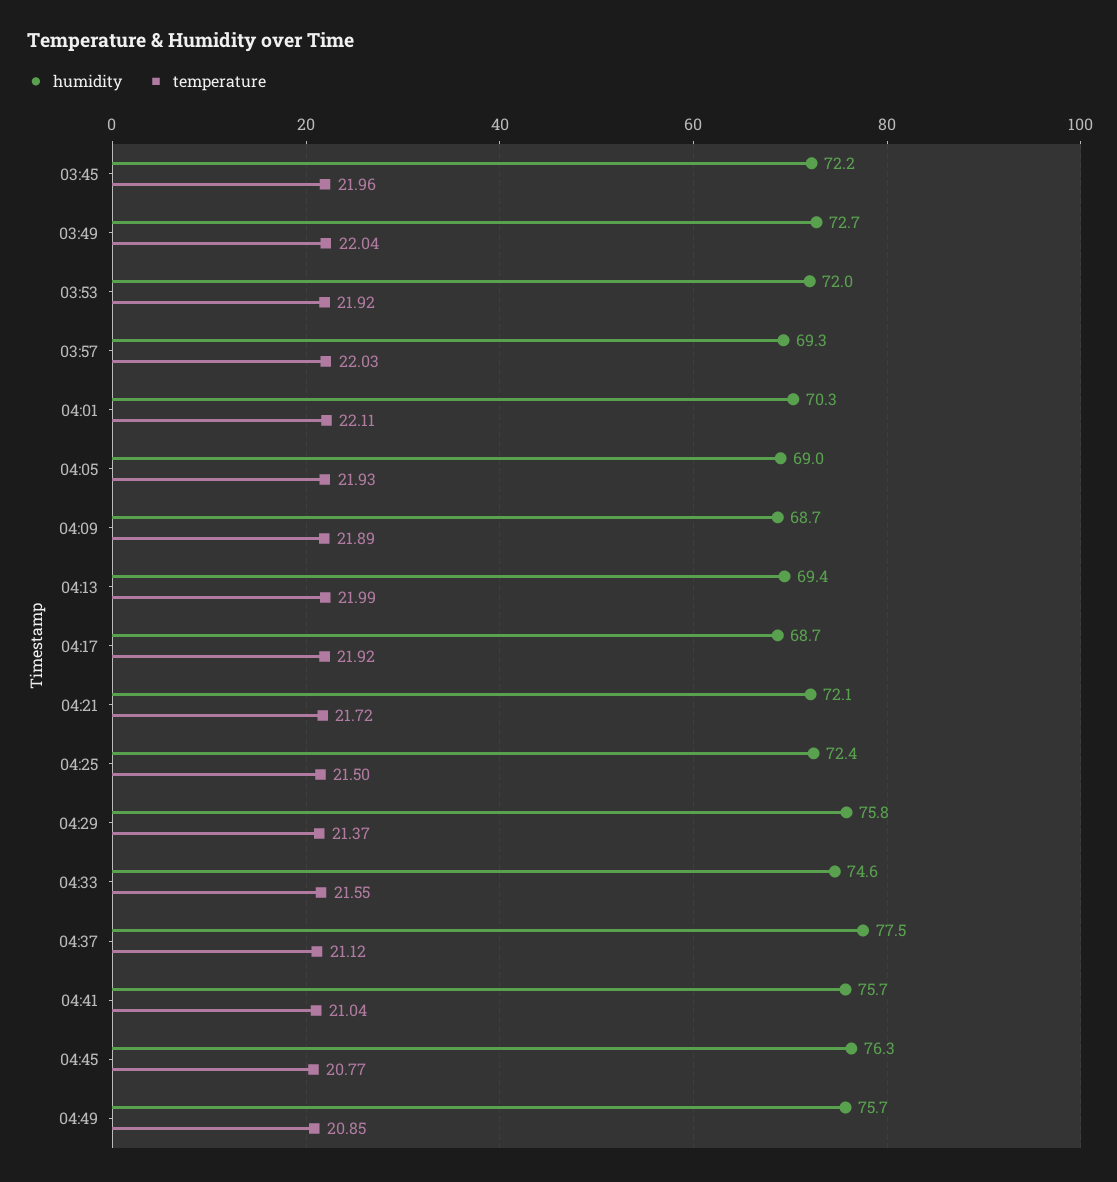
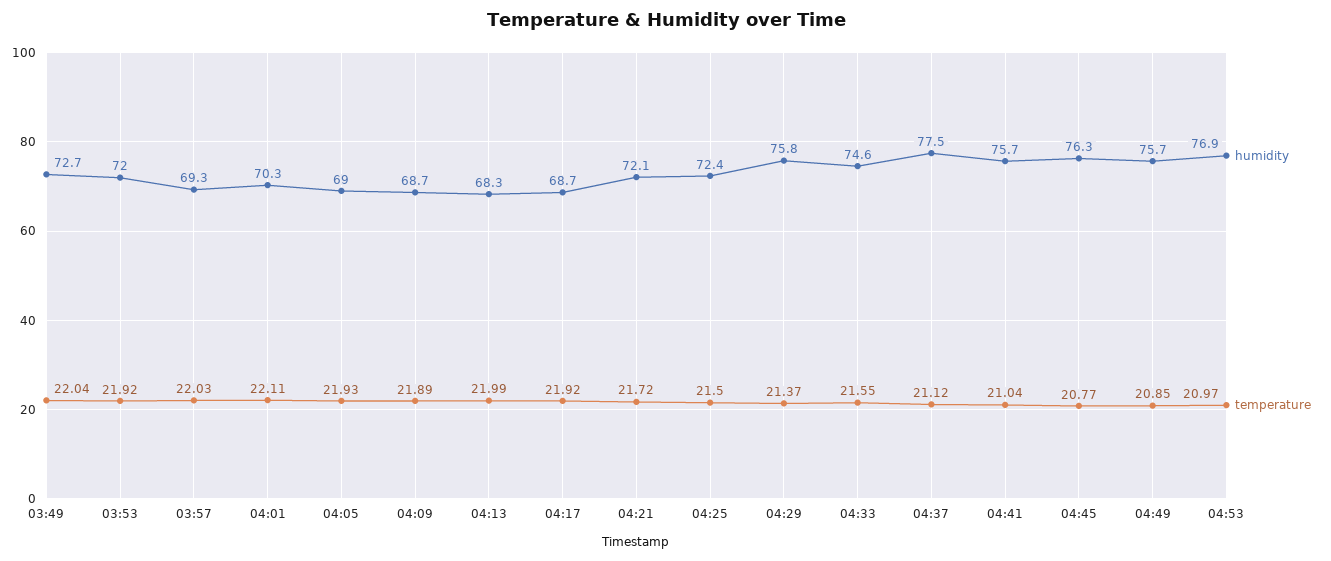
humidity, 03:45: 72.2 -> none
temperature, 03:45: 21.96 -> none
humidity, 04:13: 69.4 -> 68.3
humidity, 04:53: none -> 76.9
temperature, 04:53: none -> 20.97

